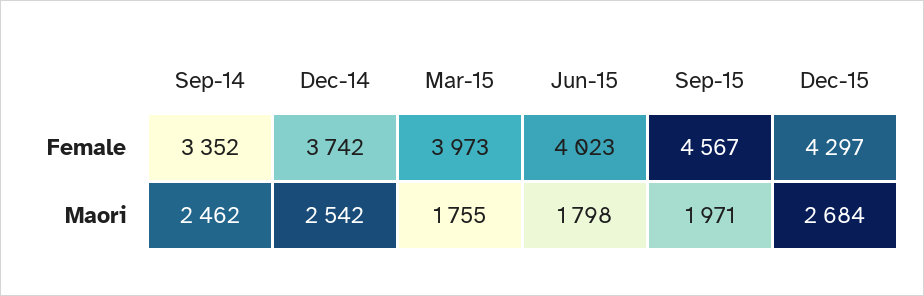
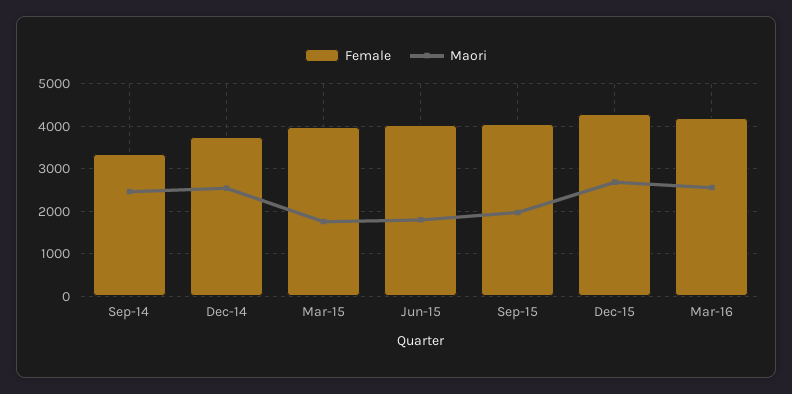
Female, Sep-15: 4567 -> 4000
Female, Mar-16: none -> 4200
Maori, Mar-16: none -> 2600

